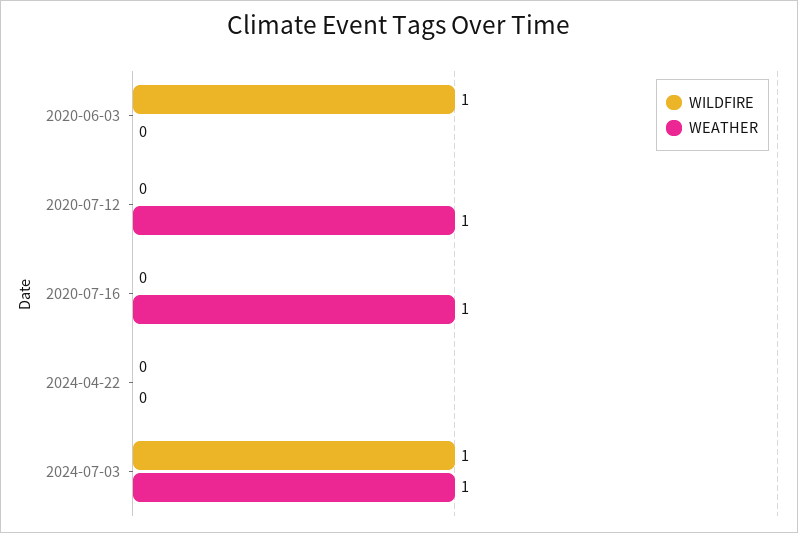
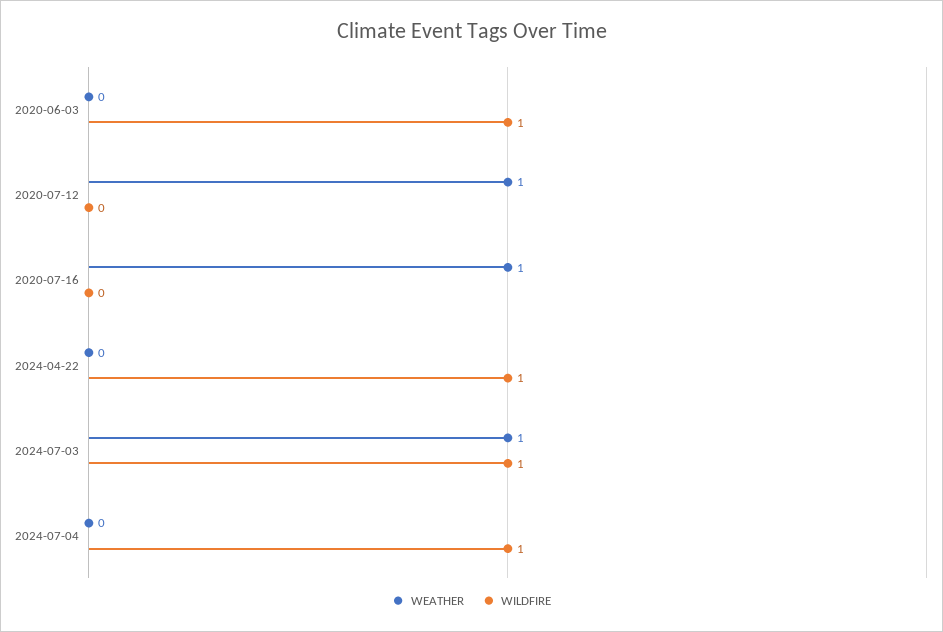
WILDFIRE, 2024-04-22: 0 -> 1
WEATHER, 2024-07-04: none -> 0
WILDFIRE, 2024-07-04: none -> 1

